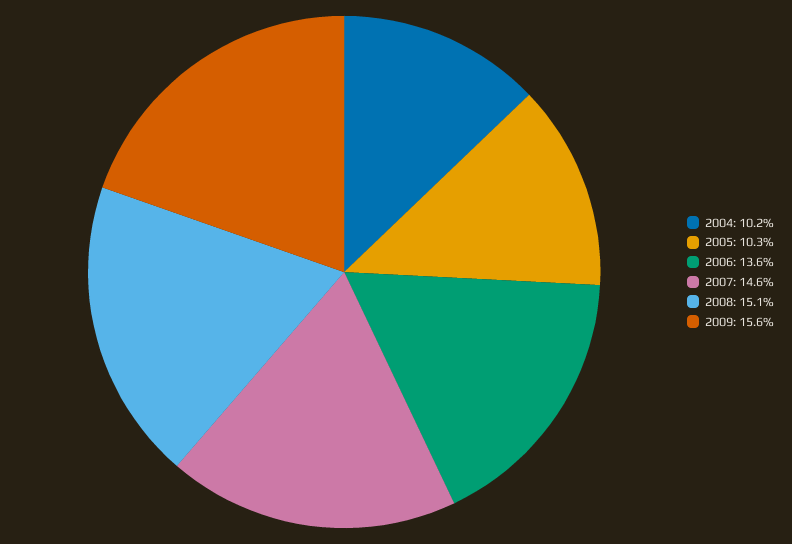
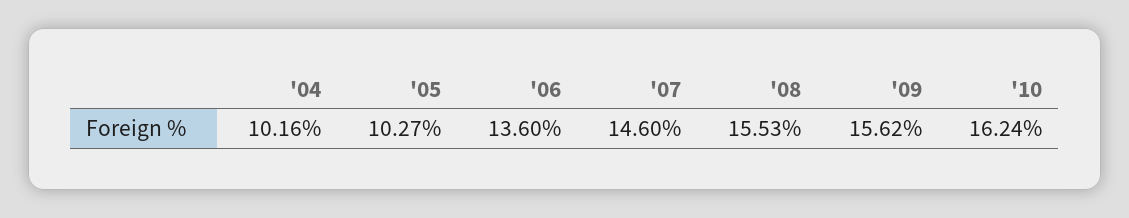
2008: 15.1 -> 15.53
'10: none -> 16.24

